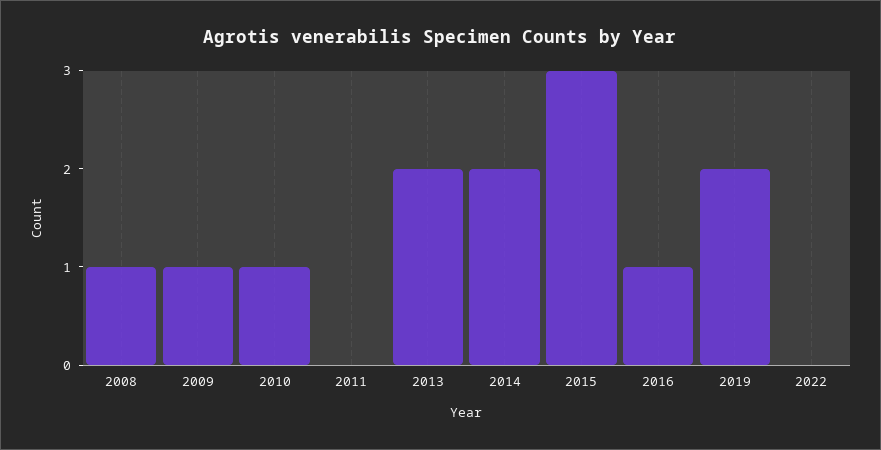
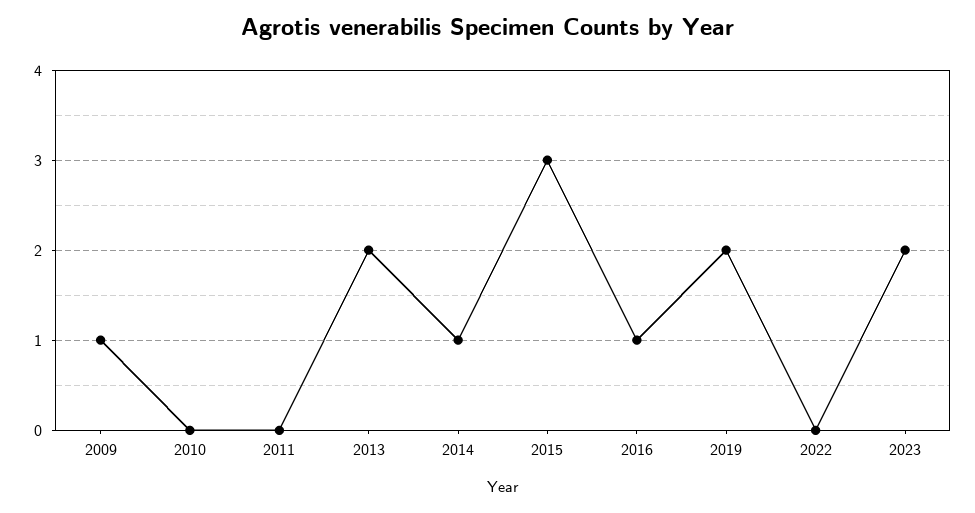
2008: 1 -> none
2010: 1 -> 0
2014: 2 -> 1
2023: none -> 2

